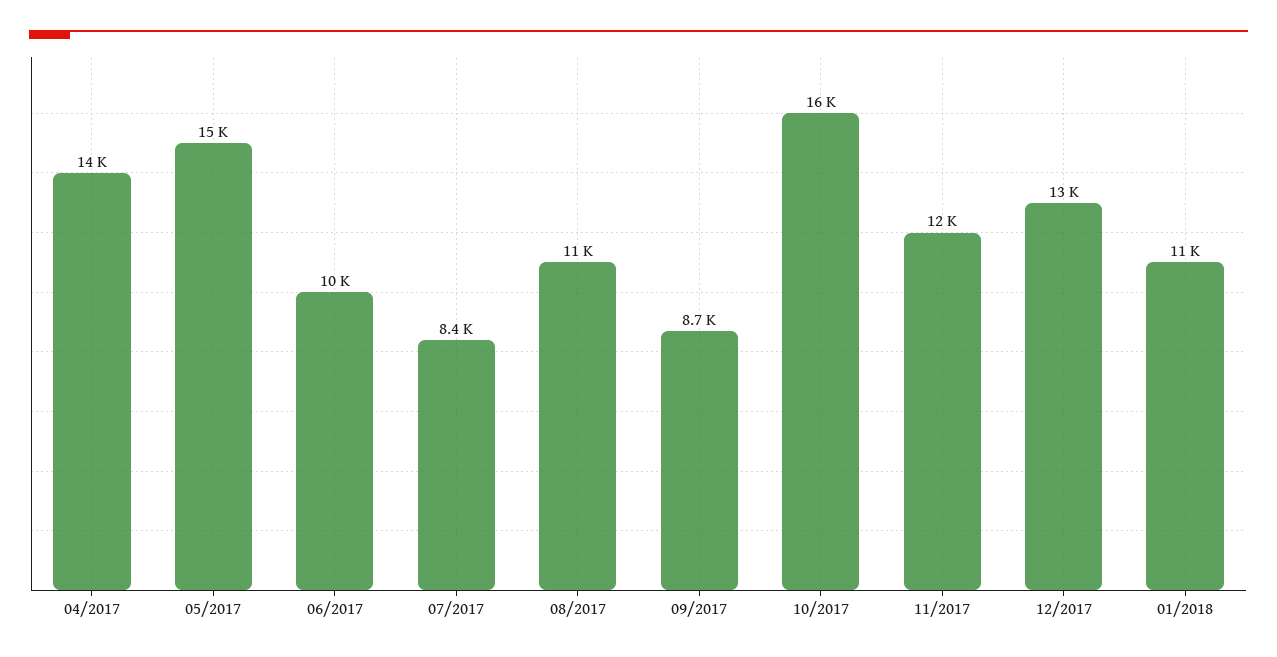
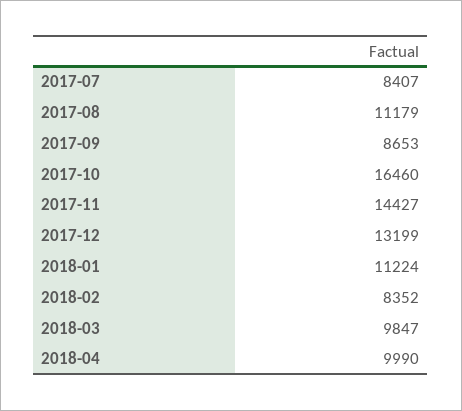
04/2017: 14000 -> none
05/2017: 15000 -> none
06/2017: 10000 -> none
11/2017: 12000 -> 14427
2018-02: none -> 8352
2018-03: none -> 9847
2018-04: none -> 9990

